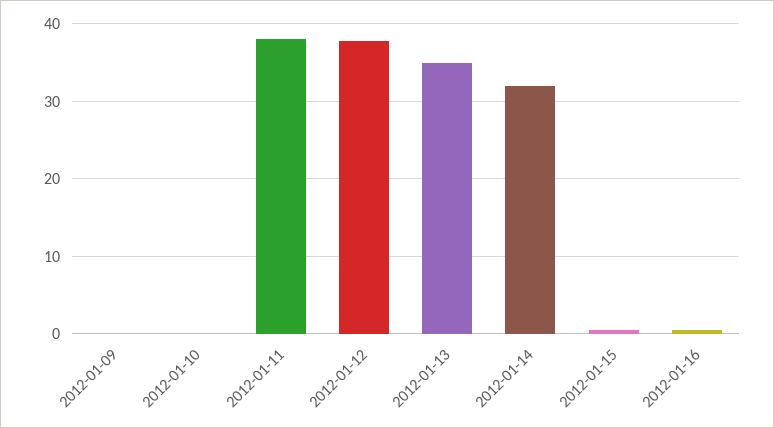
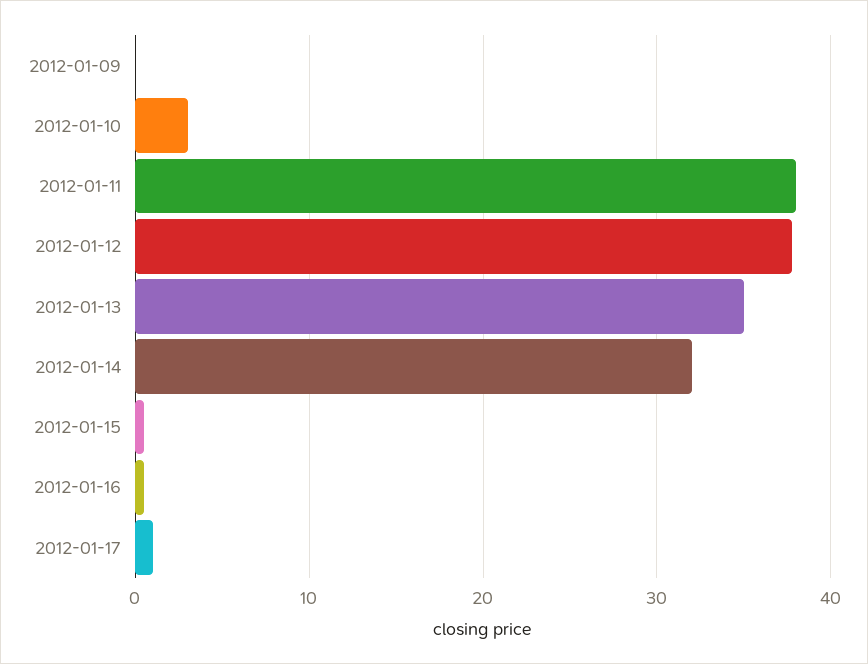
2012-01-10: 0 -> 3
2012-01-17: none -> 1

